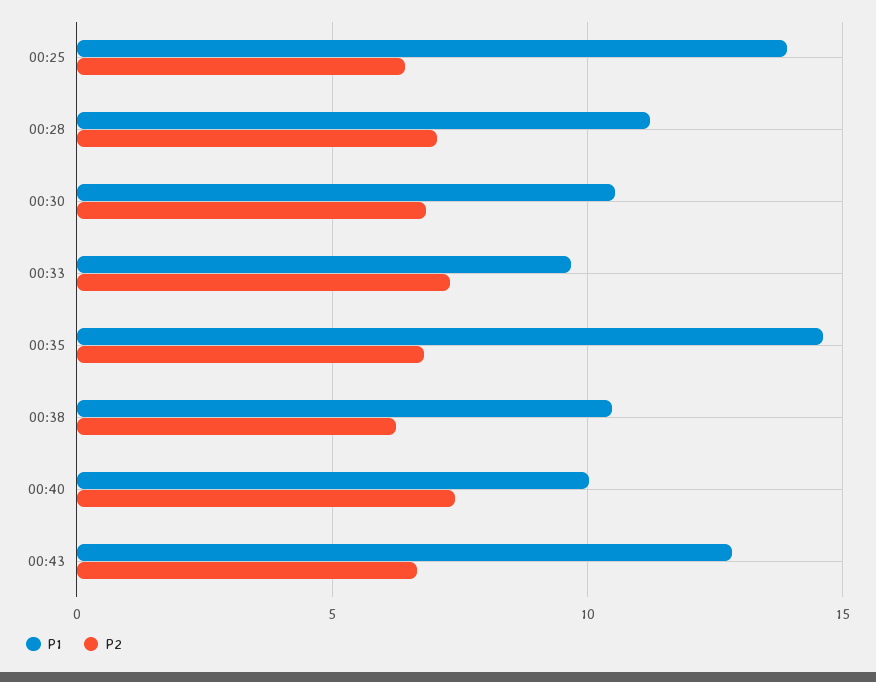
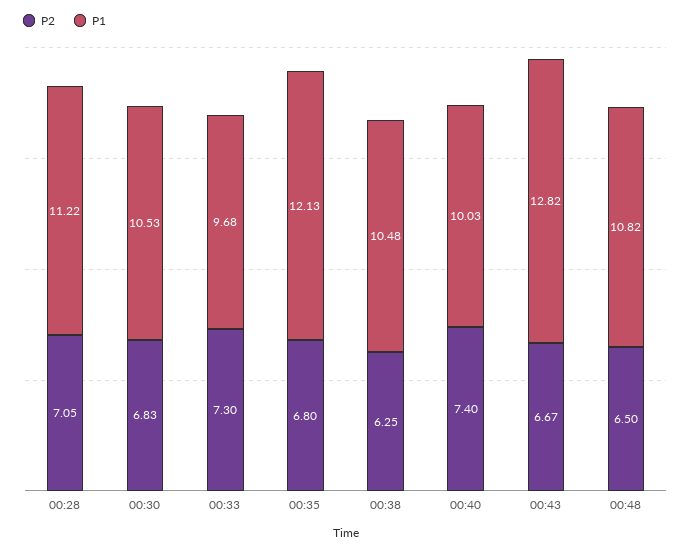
P1, 00:25: 14 -> none
P2, 00:25: 6.5 -> none
P1, 00:35: 14.5 -> 12.13
P2, 00:48: none -> 6.5
P1, 00:48: none -> 10.82

